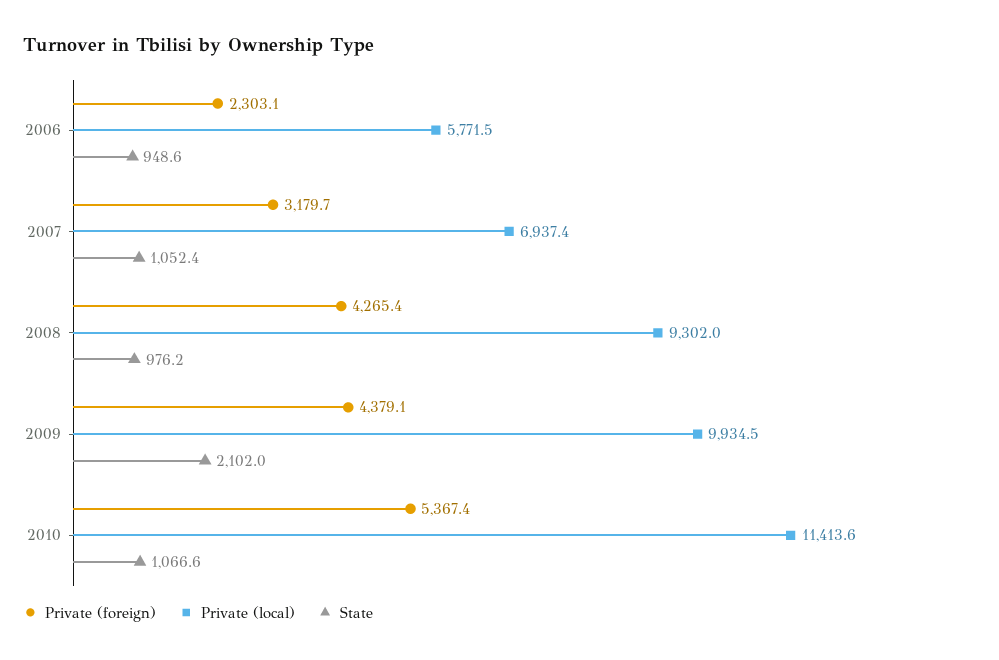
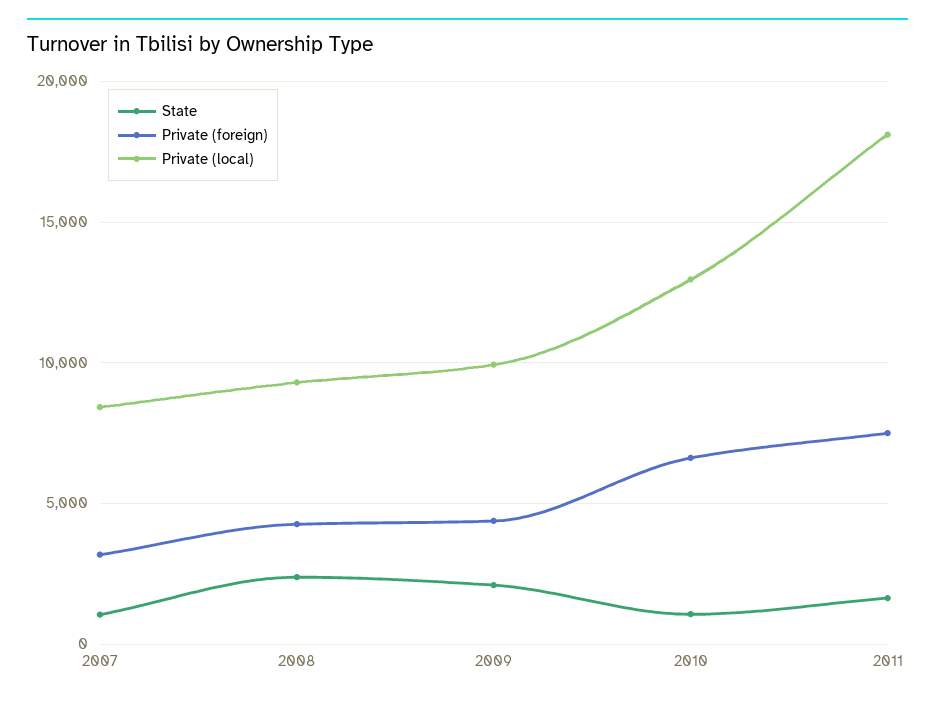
Private (foreign), 2006: 2303.1 -> none
Private (local), 2006: 5771.5 -> none
State, 2006: 948.6 -> none
Private (local), 2007: 6937.4 -> 8500
State, 2008: 976.2 -> 2500
Private (foreign), 2010: 5367.4 -> 6500
Private (local), 2010: 11413.6 -> 13000
State, 2011: none -> 1500
Private (foreign), 2011: none -> 7500
Private (local), 2011: none -> 18000

